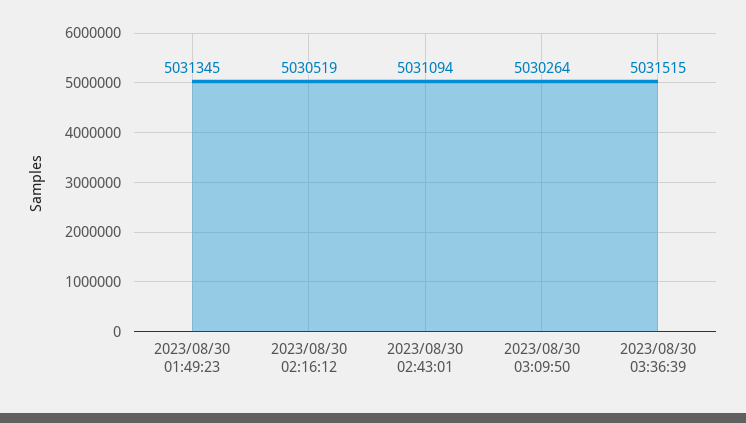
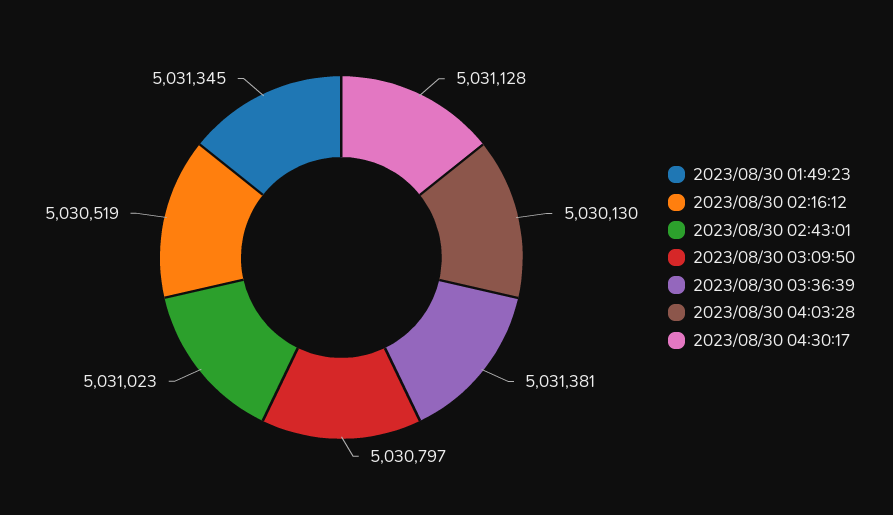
2023/08/30 02:43:01: 5031094 -> 5031023
2023/08/30 03:09:50: 5030264 -> 5030797
2023/08/30 03:36:39: 5031515 -> 5031381
2023/08/30 04:03:28: none -> 5030130
2023/08/30 04:30:17: none -> 5031128

